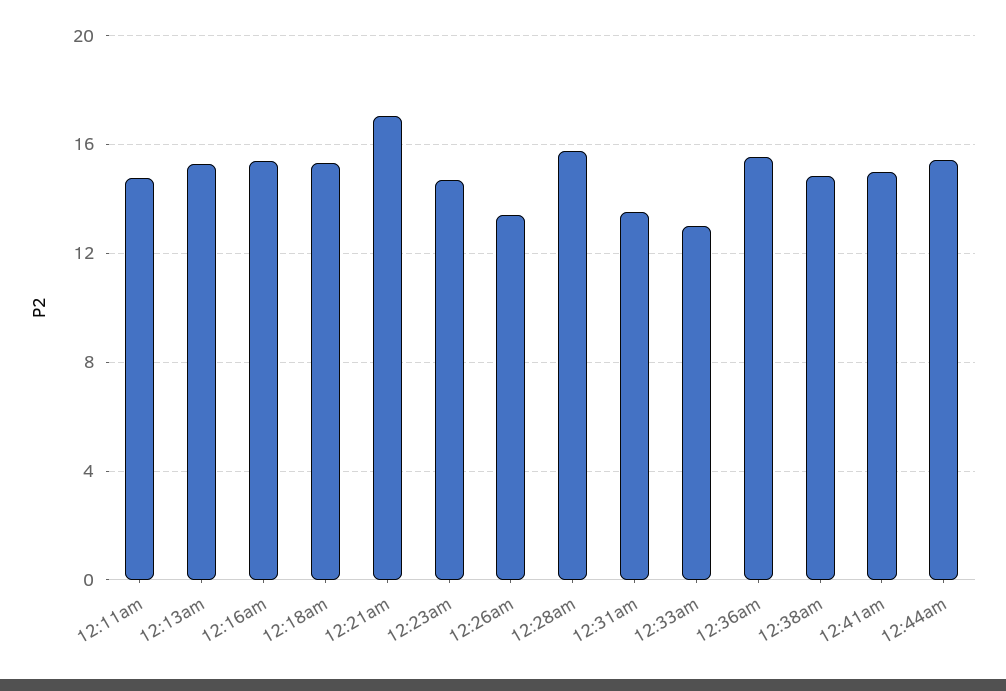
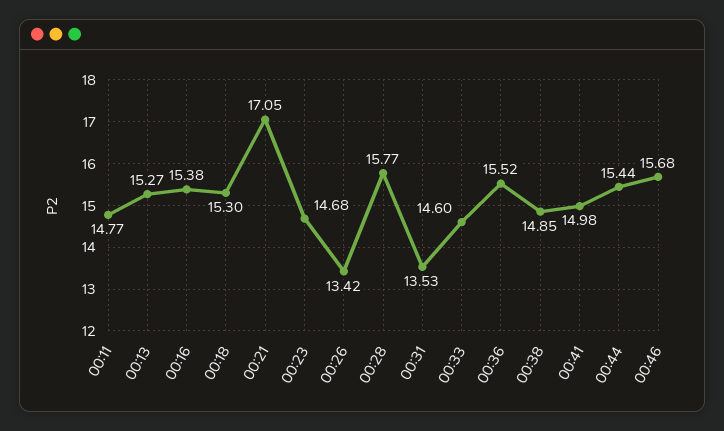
12:33am: 13 -> 14.6
00:46: none -> 15.68

